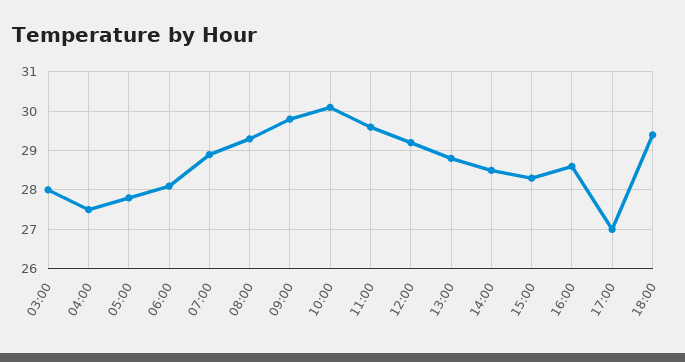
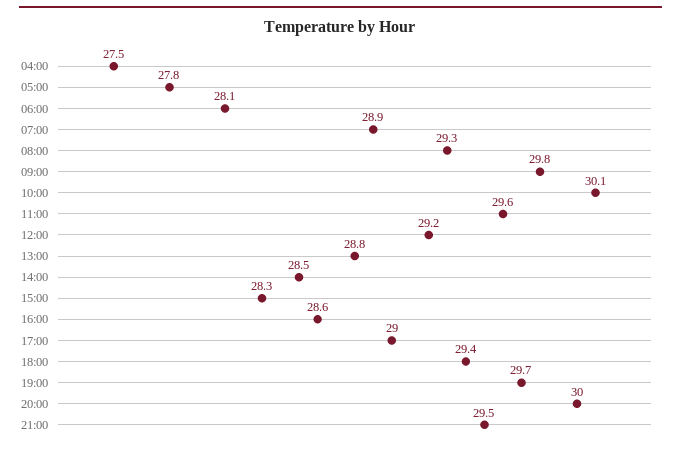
03:00: 28 -> none
17:00: 27 -> 29
19:00: none -> 29.7
20:00: none -> 30
21:00: none -> 29.5

